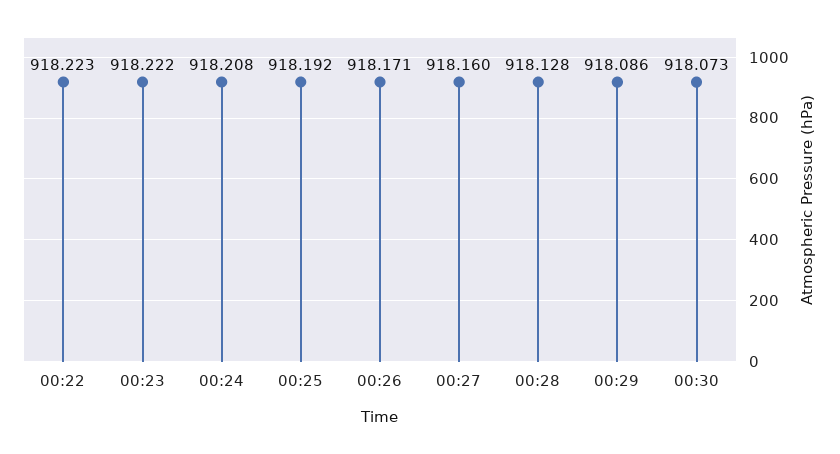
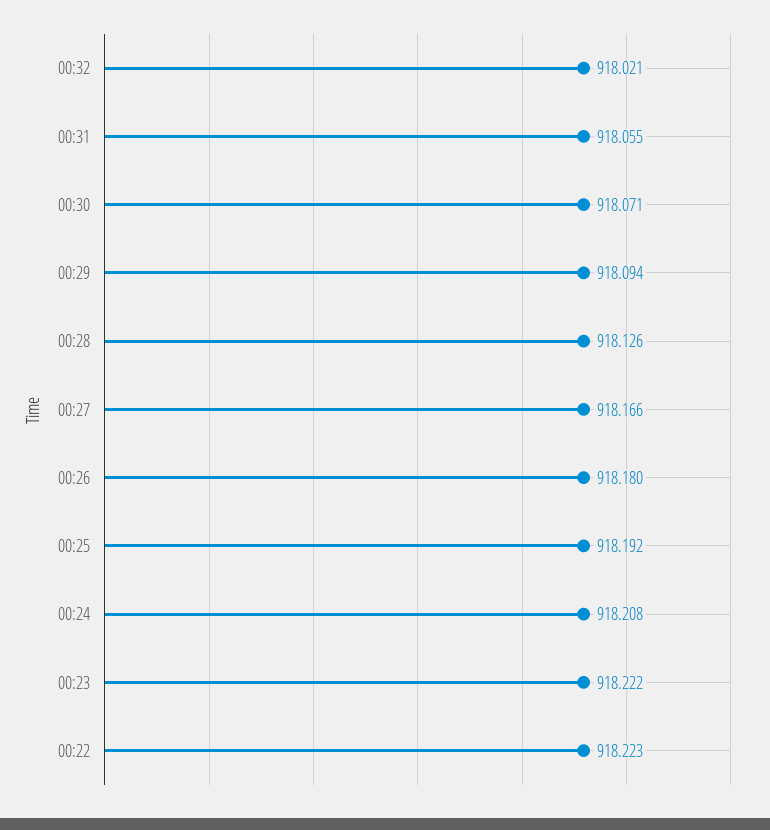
00:26: 918.171 -> 918.18
00:27: 918.16 -> 918.166
00:28: 918.128 -> 918.126
00:29: 918.086 -> 918.094
00:30: 918.073 -> 918.071
00:32: none -> 918.021
00:31: none -> 918.055

